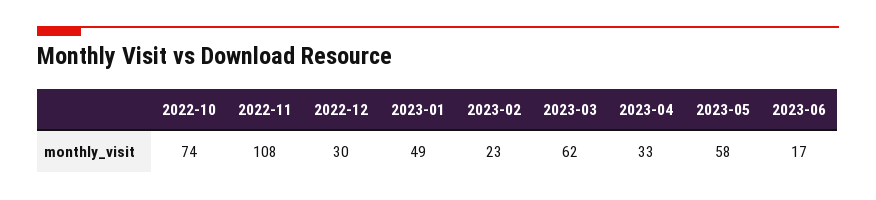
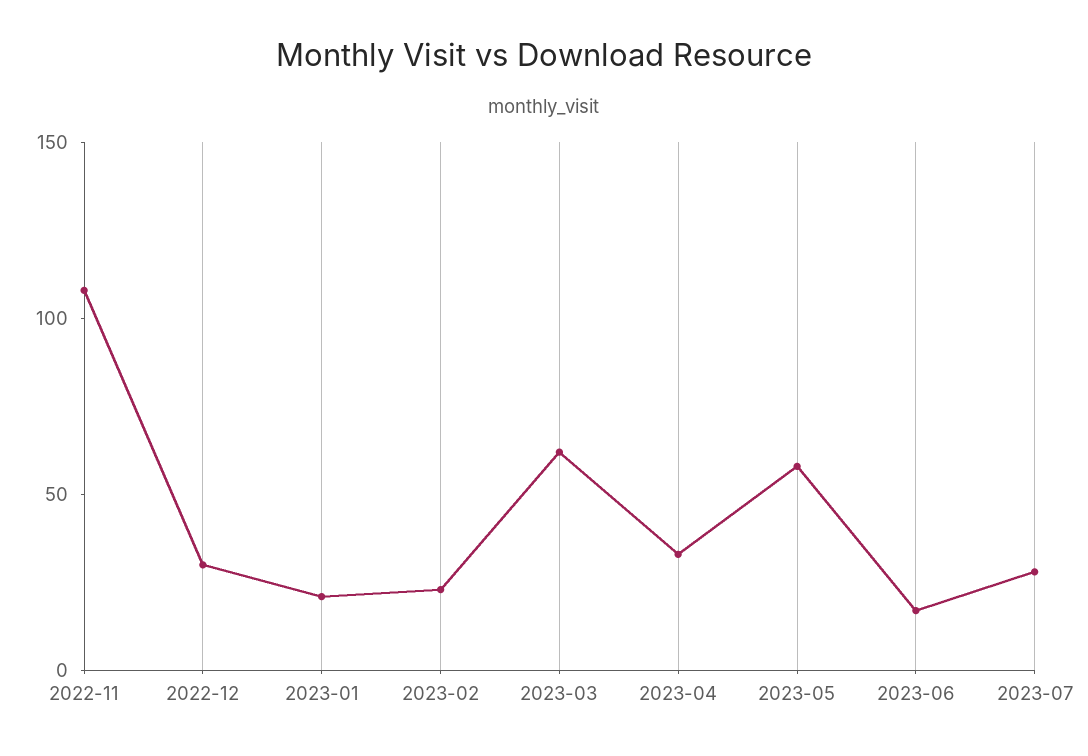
2022-10: 74 -> none
2023-01: 49 -> 20
2023-07: none -> 30

